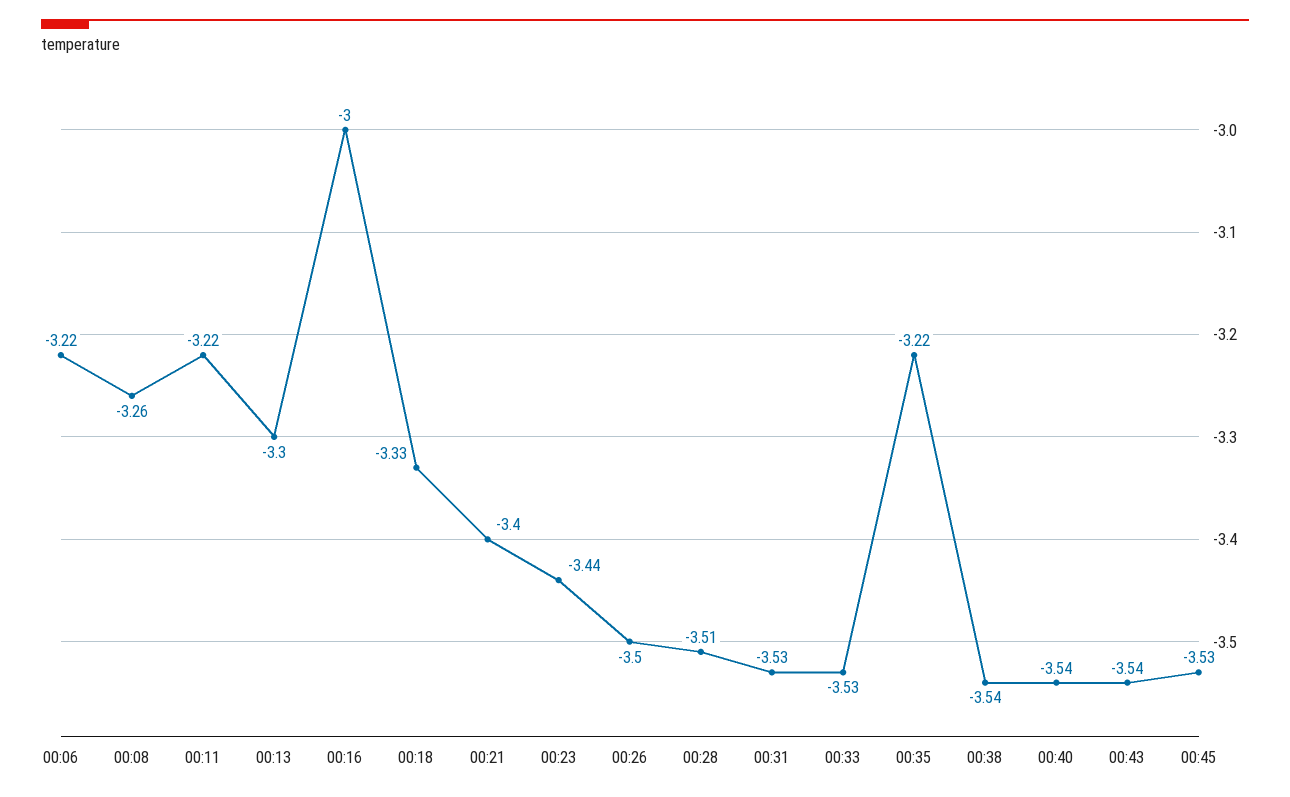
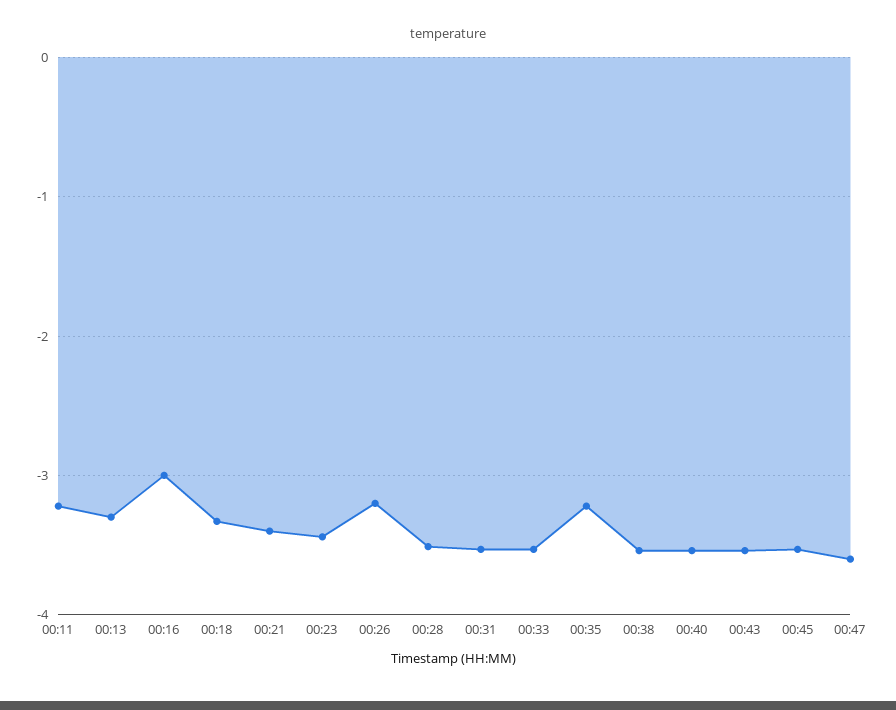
00:06: -3.22 -> none
00:08: -3.26 -> none
00:26: -3.5 -> -3.2
00:47: none -> -3.6

